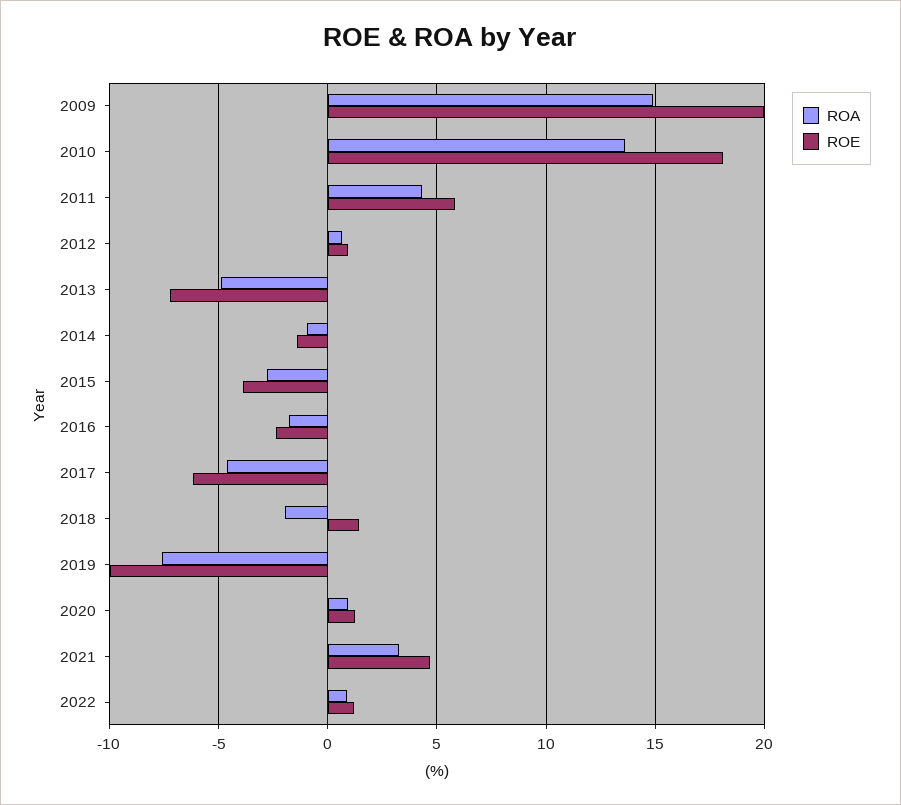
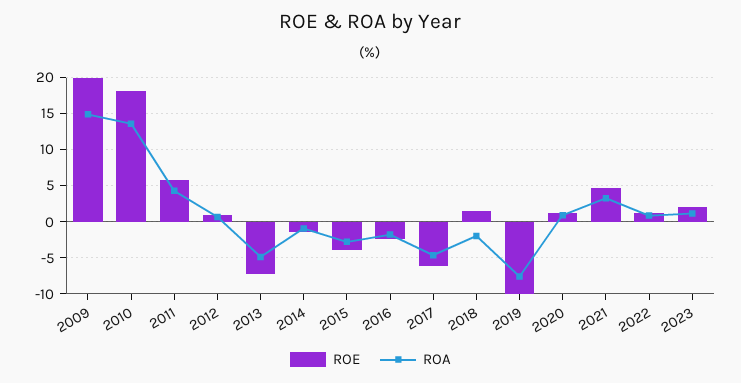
ROE, 2023: none -> 2
ROA, 2023: none -> 1

